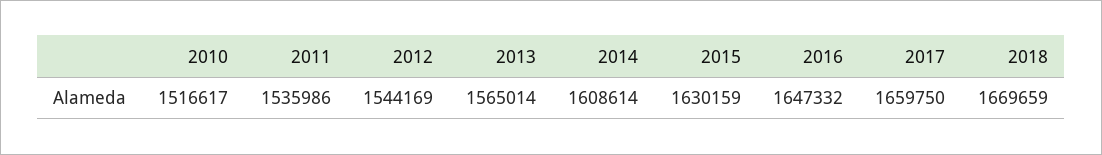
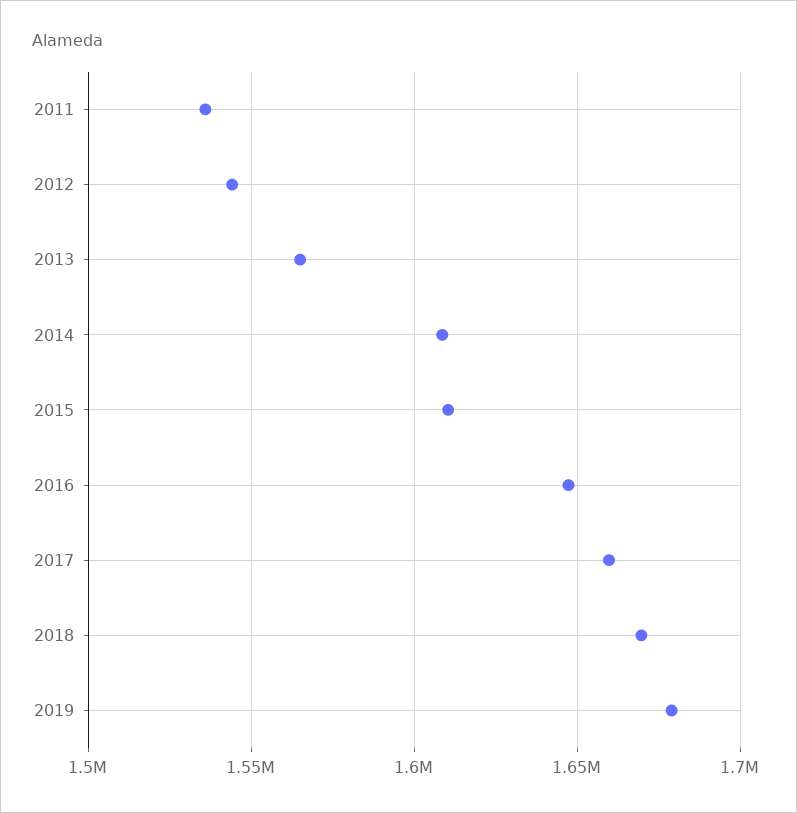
2010: 1516617 -> none
2015: 1630159 -> 1610000
2019: none -> 1680000

